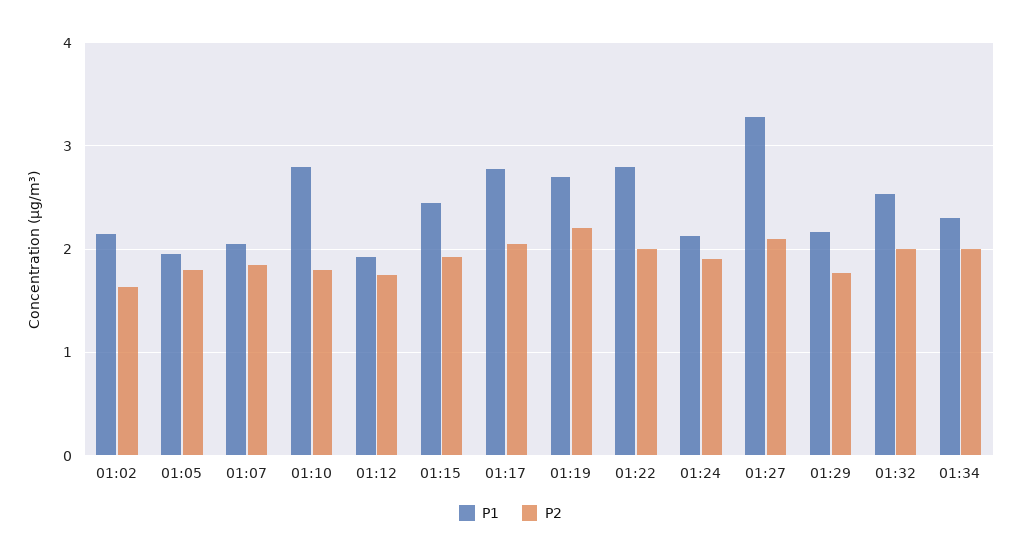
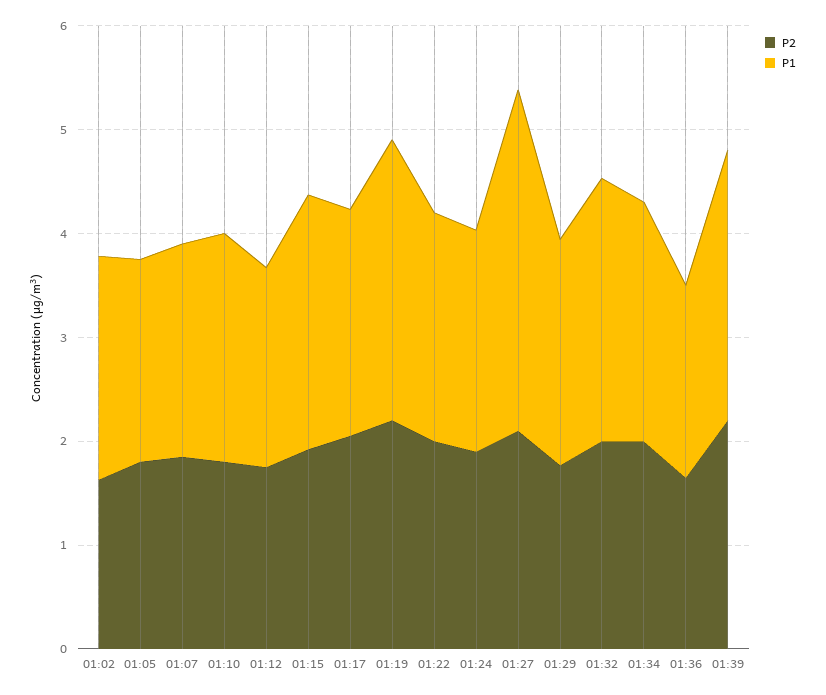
P1, 01:10: 2.8 -> 2.2
P1, 01:17: 2.8 -> 2.2
P1, 01:22: 2.8 -> 2.2
P2, 01:36: none -> 1.6
P1, 01:36: none -> 1.8
P2, 01:39: none -> 2.2
P1, 01:39: none -> 2.6

